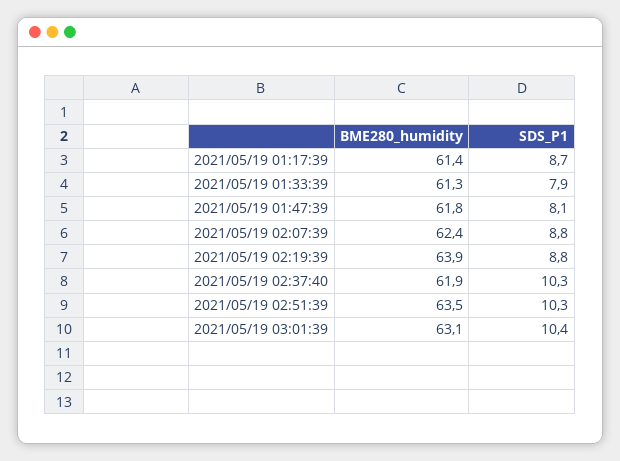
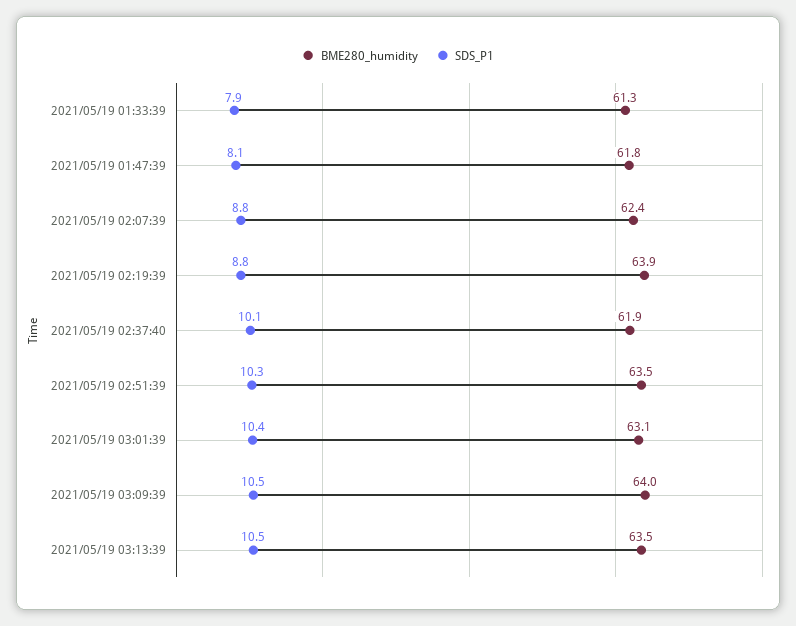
BME280_humidity, 2021/05/19 01:17:39: 61.4 -> none
SDS_P1, 2021/05/19 01:17:39: 8.7 -> none
SDS_P1, 2021/05/19 02:37:40: 10.3 -> 10.1
BME280_humidity, 2021/05/19 03:09:39: none -> 64
SDS_P1, 2021/05/19 03:09:39: none -> 10.5
BME280_humidity, 2021/05/19 03:13:39: none -> 63.5
SDS_P1, 2021/05/19 03:13:39: none -> 10.5

